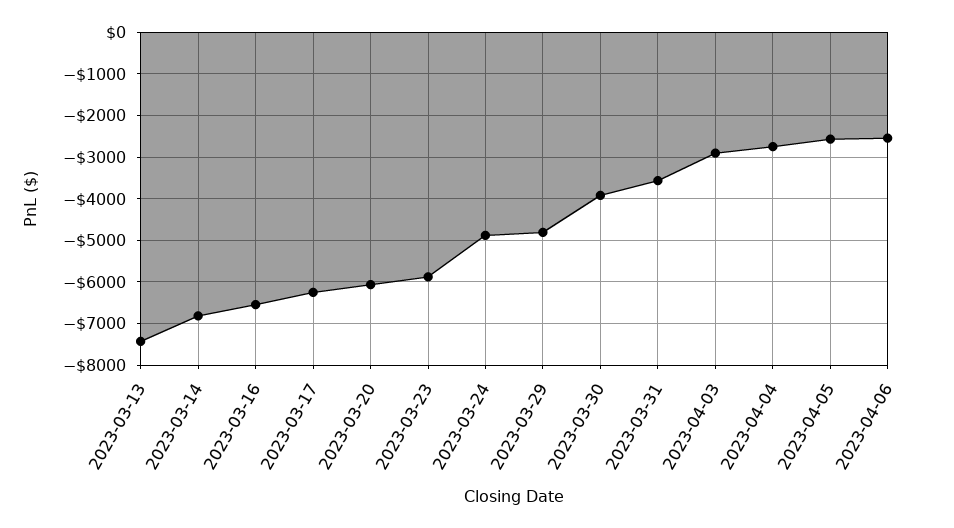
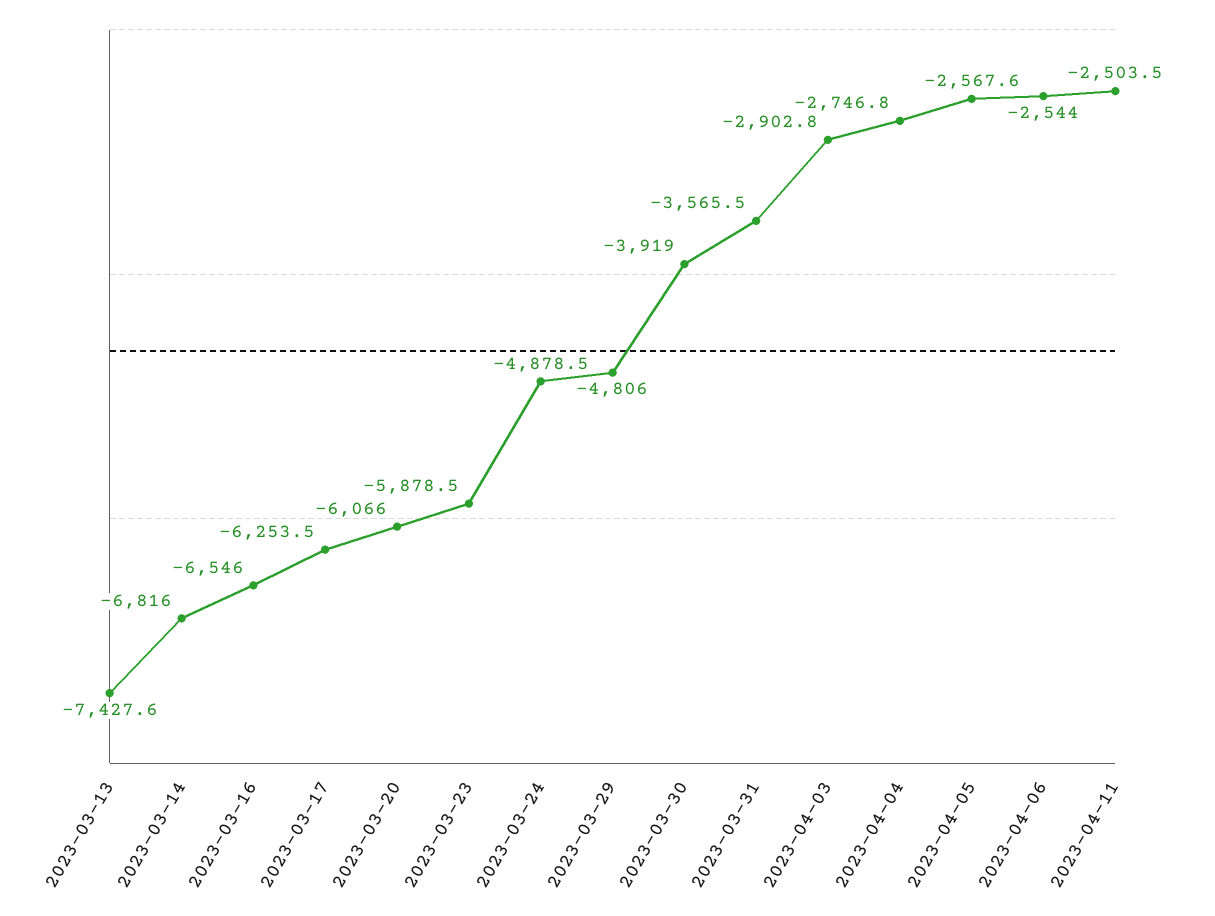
2023-04-11: none -> -2503.5

